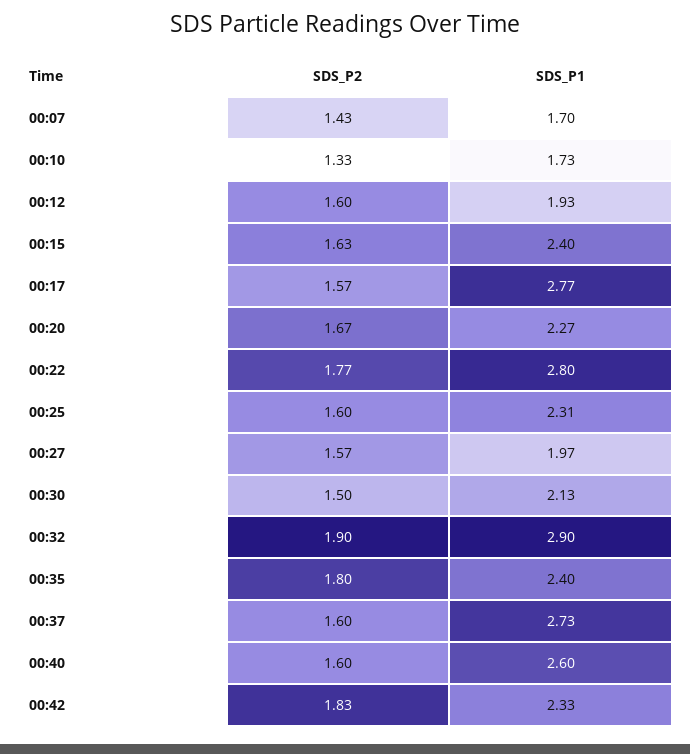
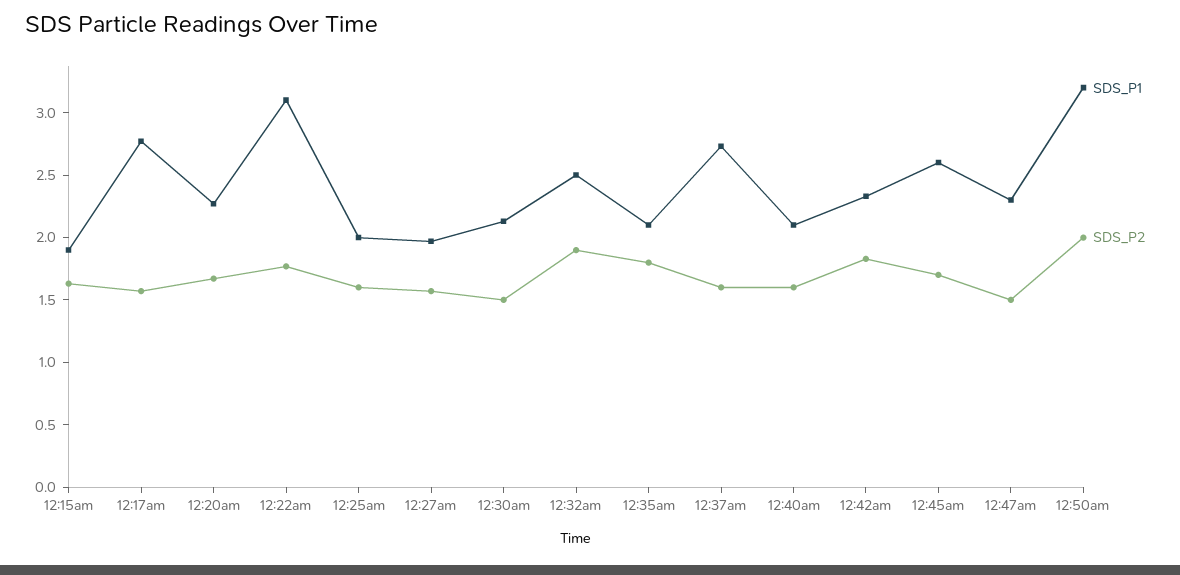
SDS_P2, 00:07: 1.43 -> none
SDS_P1, 00:07: 1.7 -> none
SDS_P2, 00:10: 1.33 -> none
SDS_P1, 00:10: 1.73 -> none
SDS_P2, 00:12: 1.6 -> none
SDS_P1, 00:12: 1.93 -> none
SDS_P1, 00:15: 2.4 -> 1.9
SDS_P1, 00:22: 2.8 -> 3.1
SDS_P1, 00:25: 2.31 -> 2
SDS_P1, 00:32: 2.9 -> 2.5
SDS_P1, 00:35: 2.4 -> 2.1
SDS_P1, 00:40: 2.6 -> 2.1
SDS_P1, 12:45am: none -> 2.6
SDS_P2, 12:45am: none -> 1.7
SDS_P1, 12:47am: none -> 2.3
SDS_P2, 12:47am: none -> 1.5
SDS_P1, 12:50am: none -> 3.2
SDS_P2, 12:50am: none -> 2

